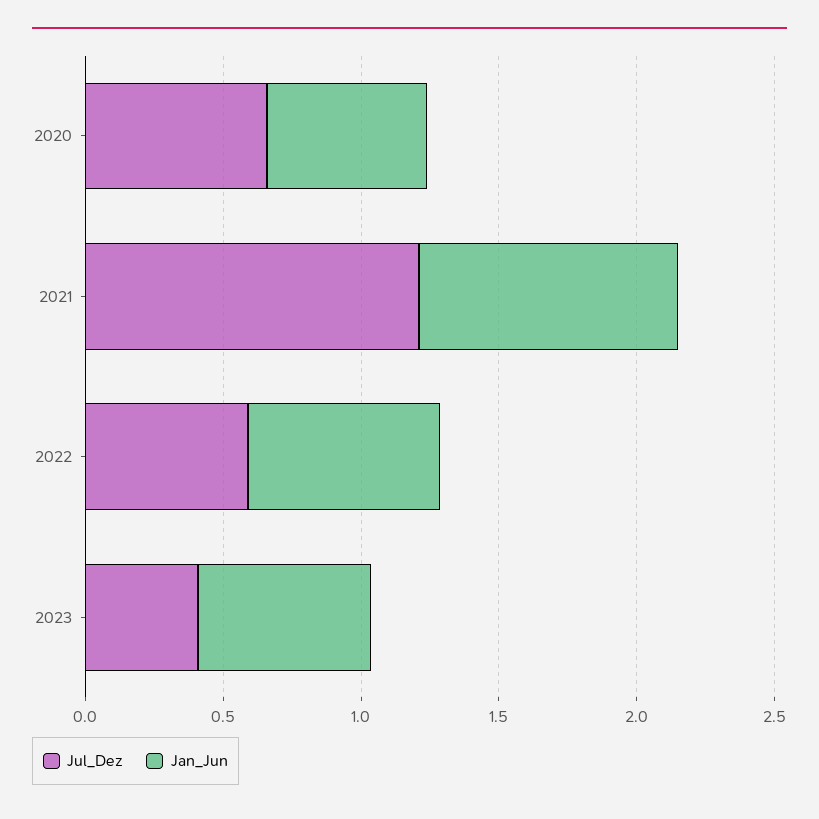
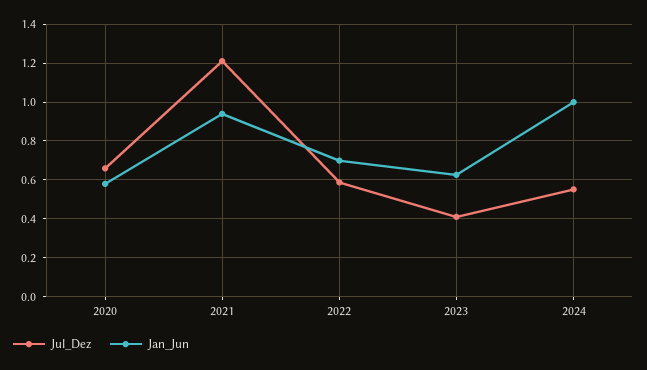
Jul_Dez, 2024: none -> 0.55
Jan_Jun, 2024: none -> 1

